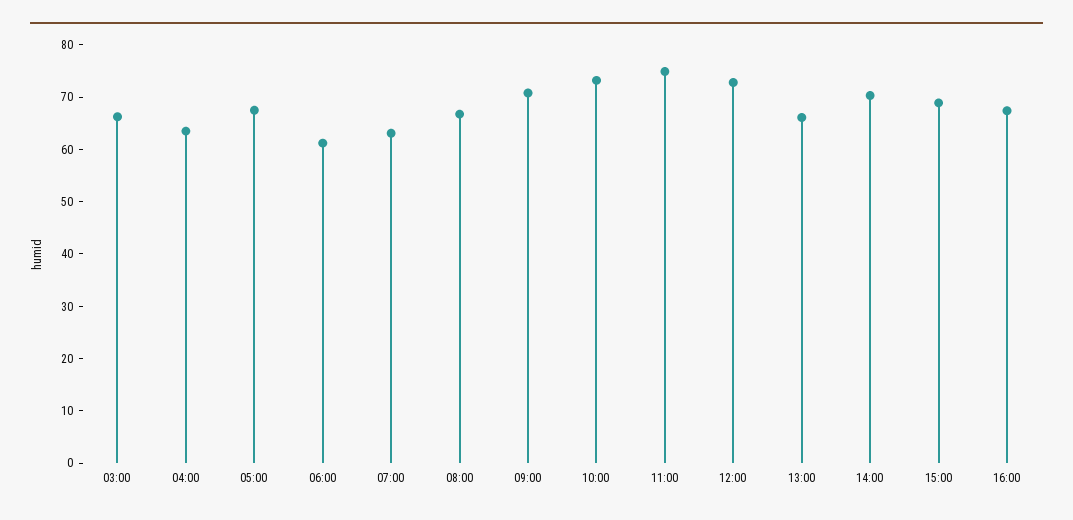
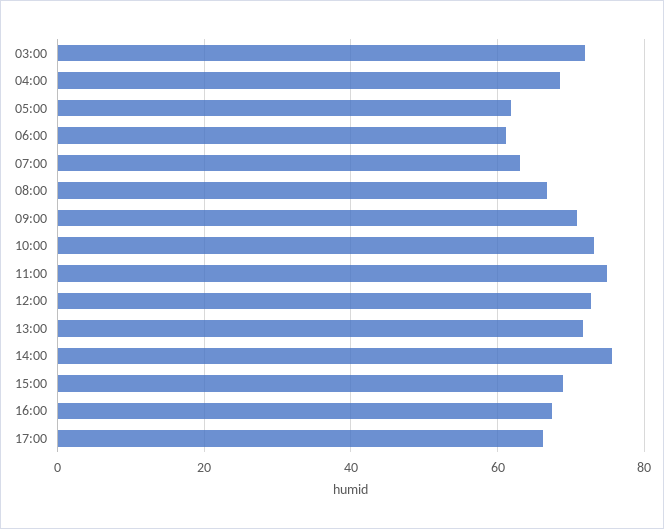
03:00: 66 -> 72
04:00: 64 -> 68
05:00: 68 -> 62
13:00: 66 -> 72
14:00: 70 -> 76
17:00: none -> 66

